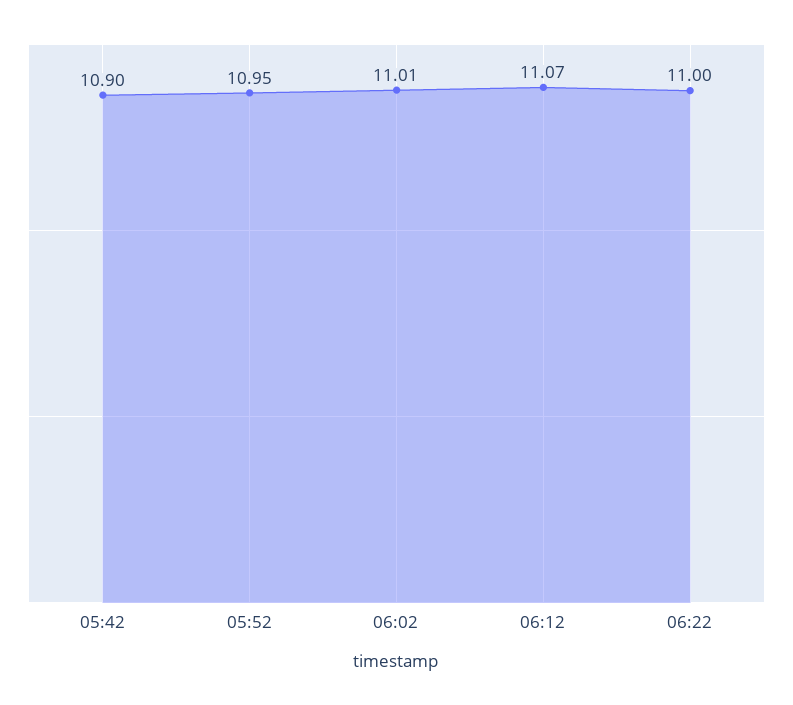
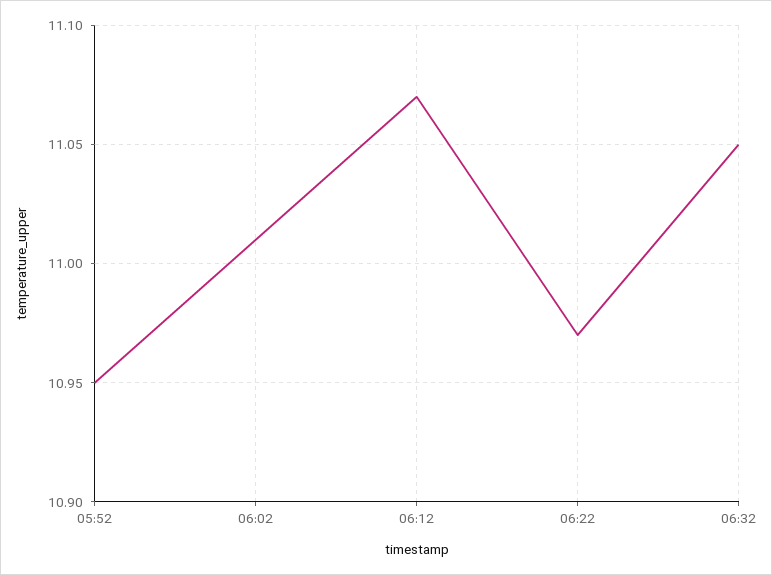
05:42: 10.9 -> none
06:22: 11 -> 10.97
06:32: none -> 11.05

